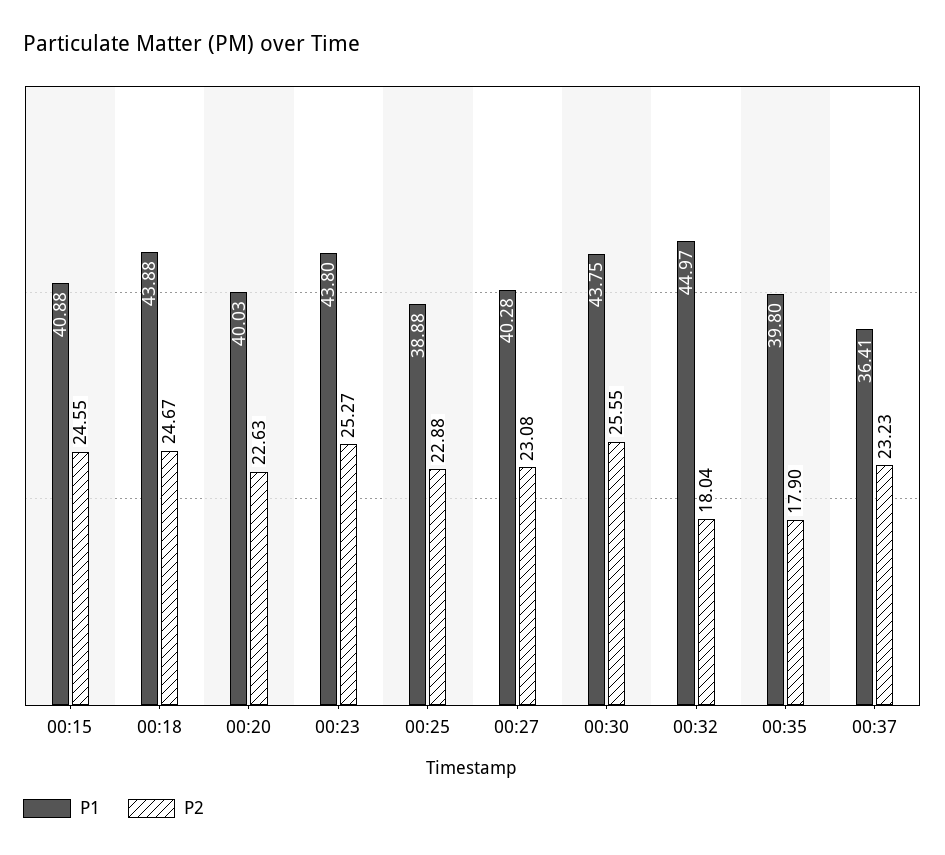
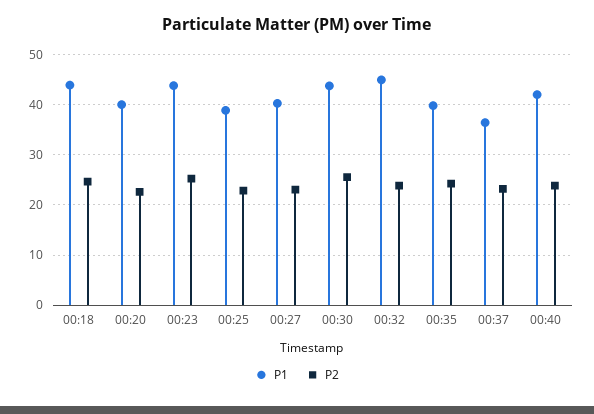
P1, 00:15: 40.88 -> none
P2, 00:15: 24.55 -> none
P2, 00:32: 18.04 -> 24
P2, 00:35: 17.9 -> 24
P1, 00:40: none -> 42
P2, 00:40: none -> 24

